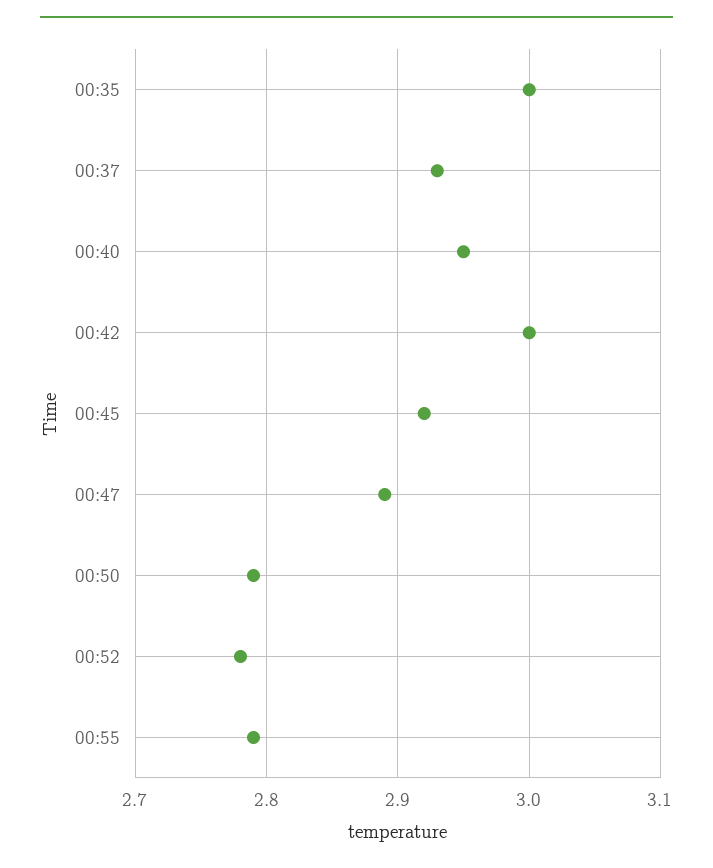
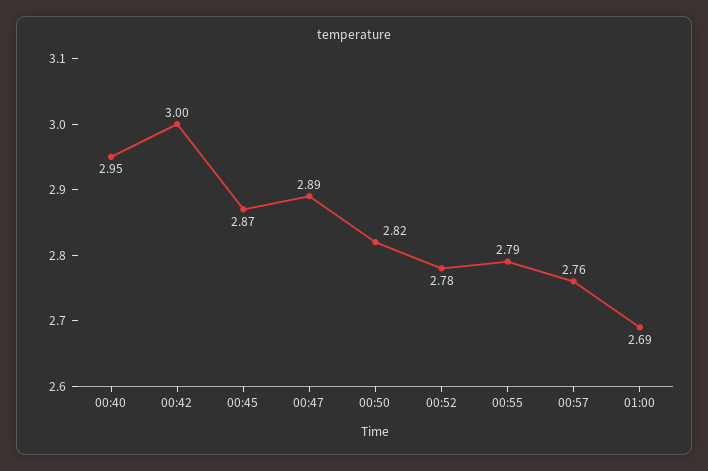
00:35: 3 -> none
00:37: 2.93 -> none
00:45: 2.92 -> 2.87
00:50: 2.79 -> 2.82
00:57: none -> 2.76
01:00: none -> 2.69

